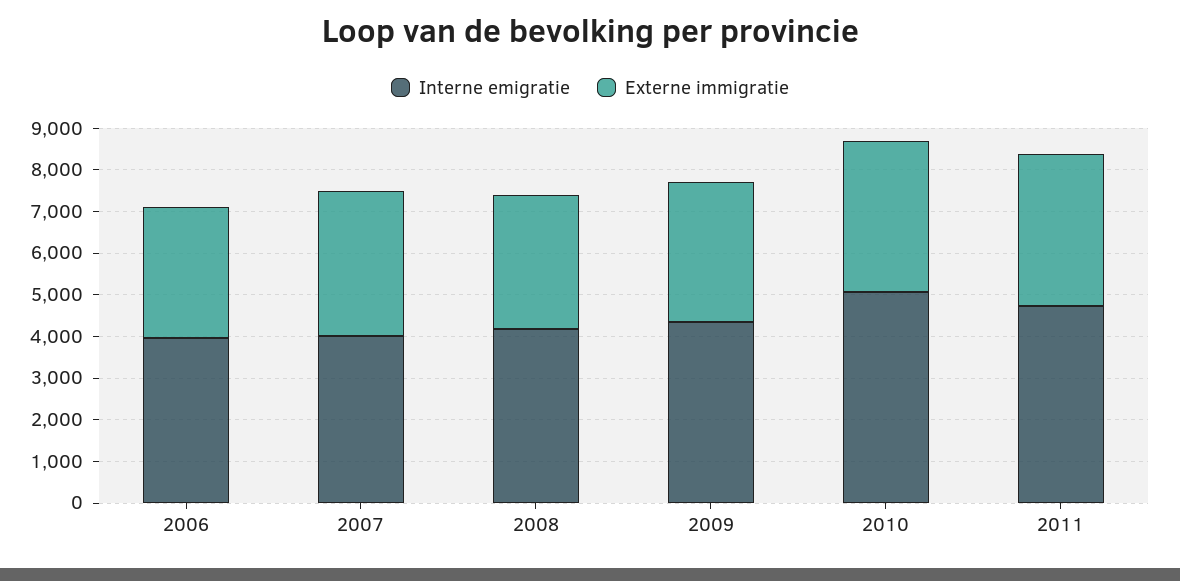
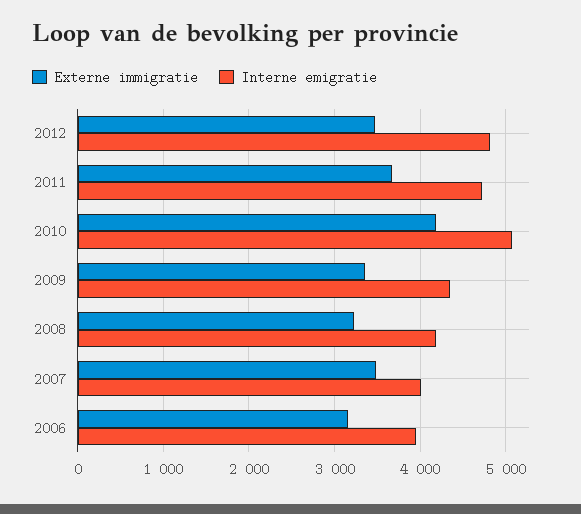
Externe immigratie, 2010: 3600 -> 4200
Externe immigratie, 2012: none -> 3500
Interne emigratie, 2012: none -> 4800

